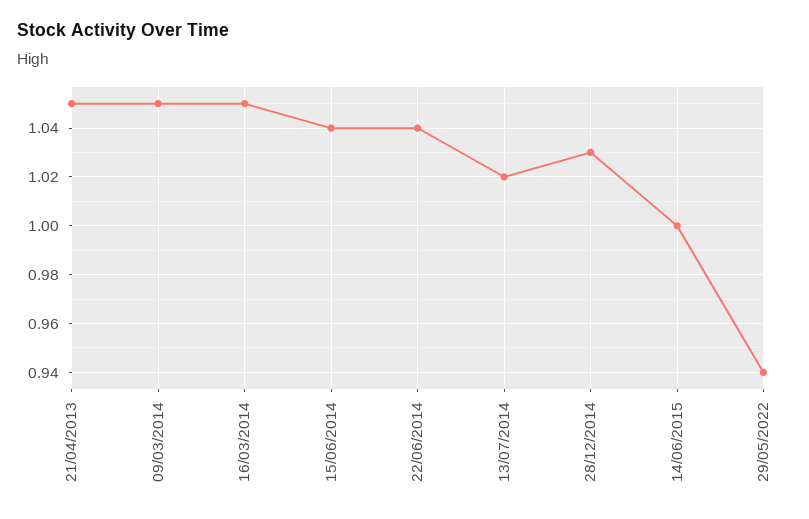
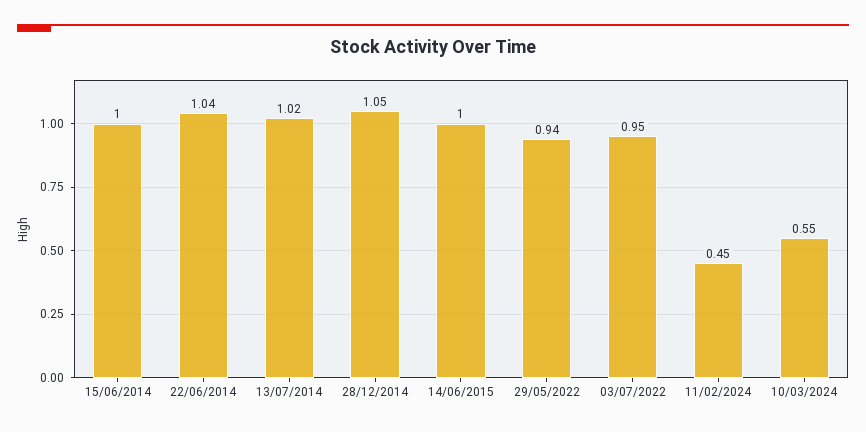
21/04/2013: 1.05 -> none
09/03/2014: 1.05 -> none
16/03/2014: 1.05 -> none
15/06/2014: 1.04 -> 1
28/12/2014: 1.03 -> 1.05
03/07/2022: none -> 0.95
11/02/2024: none -> 0.45
10/03/2024: none -> 0.55

